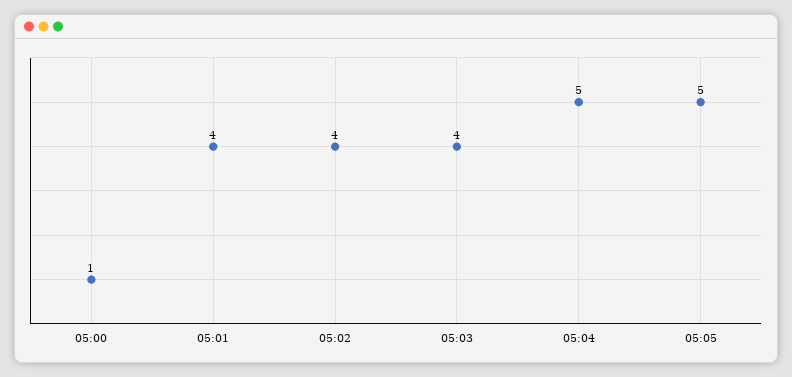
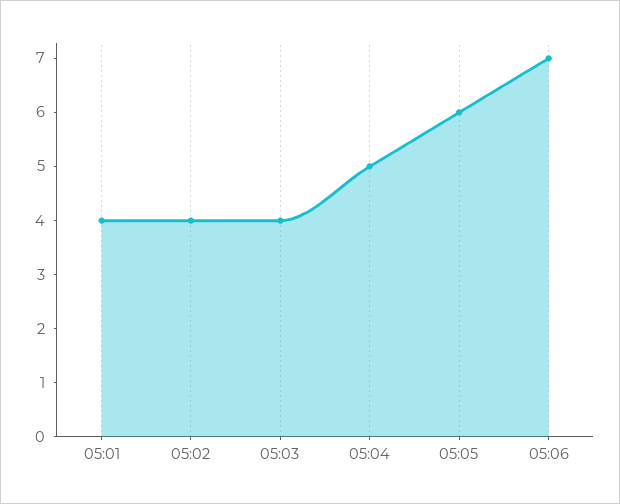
05:00: 1 -> none
05:05: 5 -> 6
05:06: none -> 7

